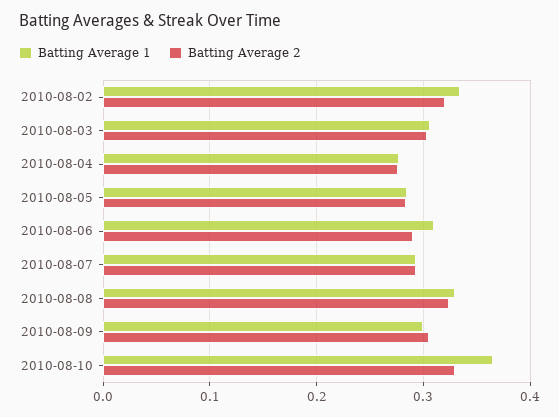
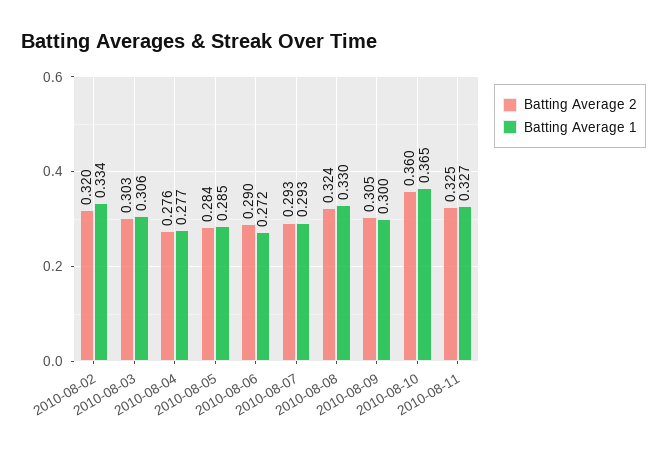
Batting Average 1, 2010-08-06: 0.31 -> 0.272
Batting Average 2, 2010-08-10: 0.33 -> 0.36
Batting Average 2, 2010-08-11: none -> 0.325
Batting Average 1, 2010-08-11: none -> 0.327

